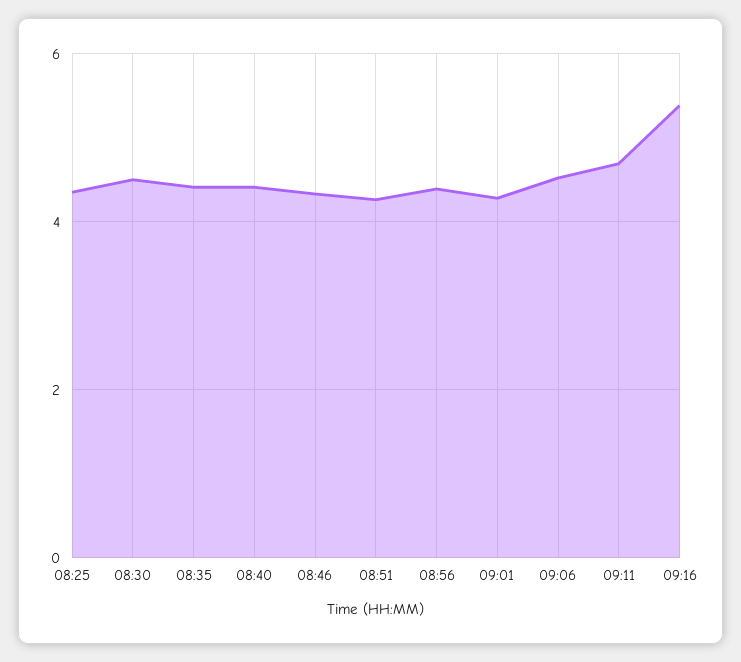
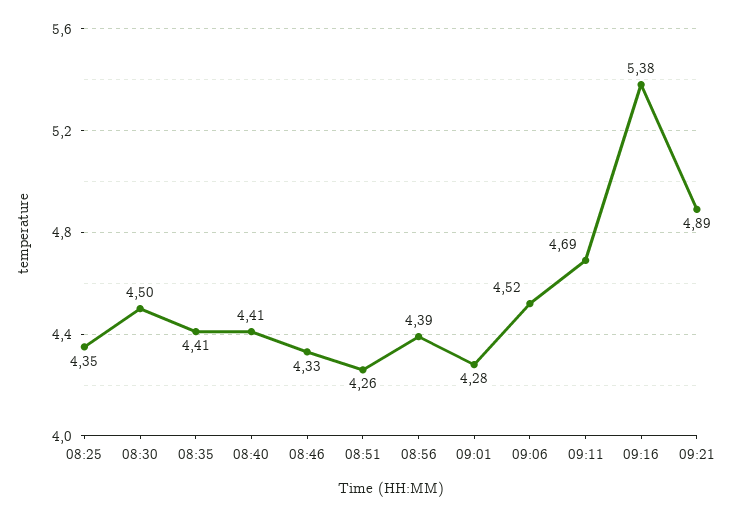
09:21: none -> 4.89

